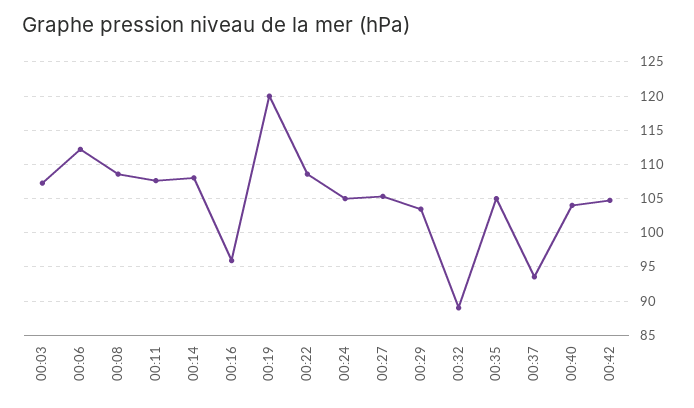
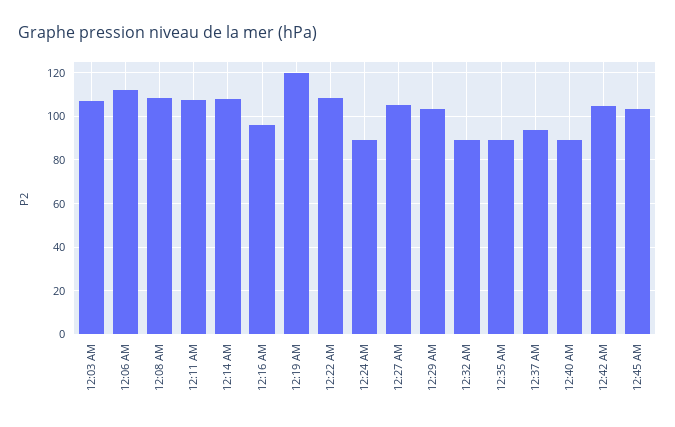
00:24: 105 -> 90
00:35: 105 -> 90
00:40: 104 -> 90
12:45 AM: none -> 105

